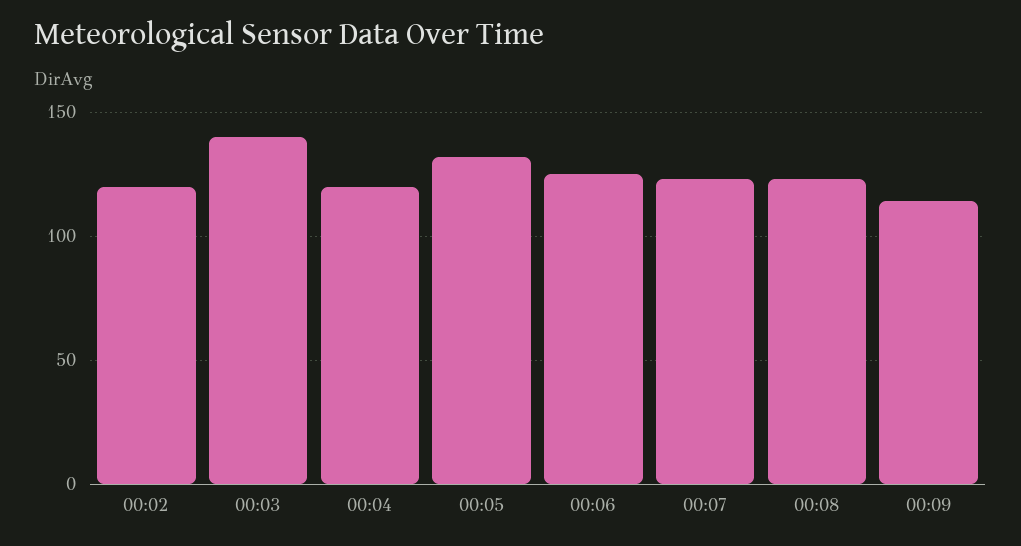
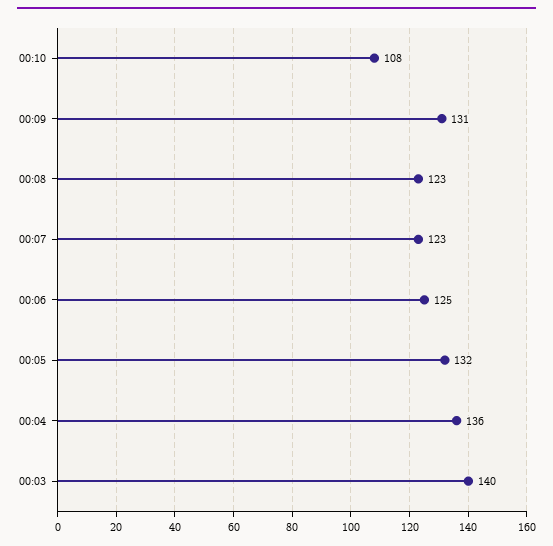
00:02: 120 -> none
00:04: 120 -> 136
00:09: 115 -> 131
00:10: none -> 108

